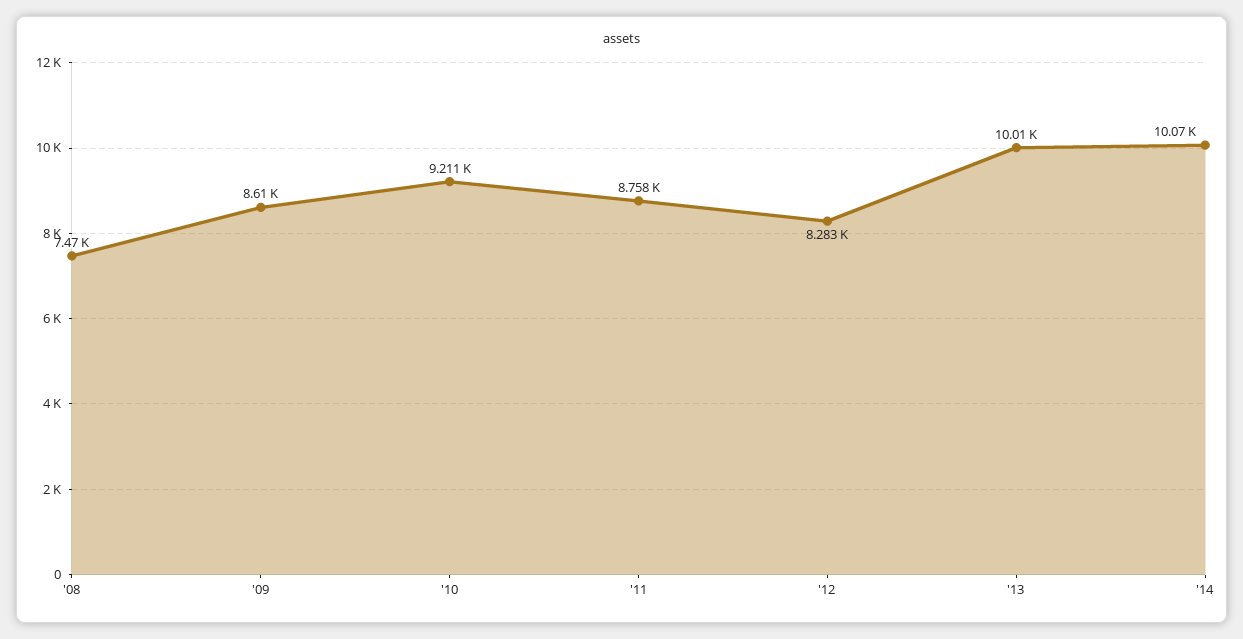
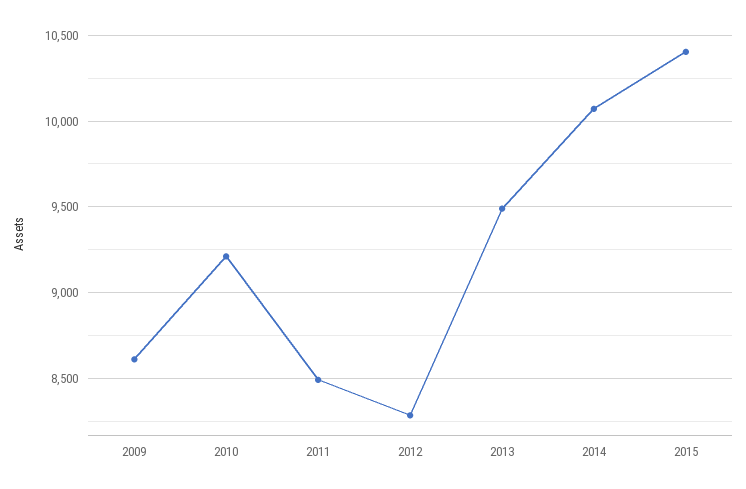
'08: 7470 -> none
'11: 8758 -> 8500
'13: 10010 -> 9500
2015: none -> 10400

